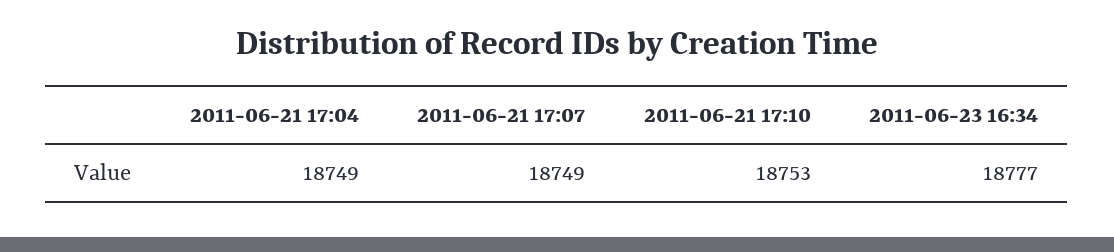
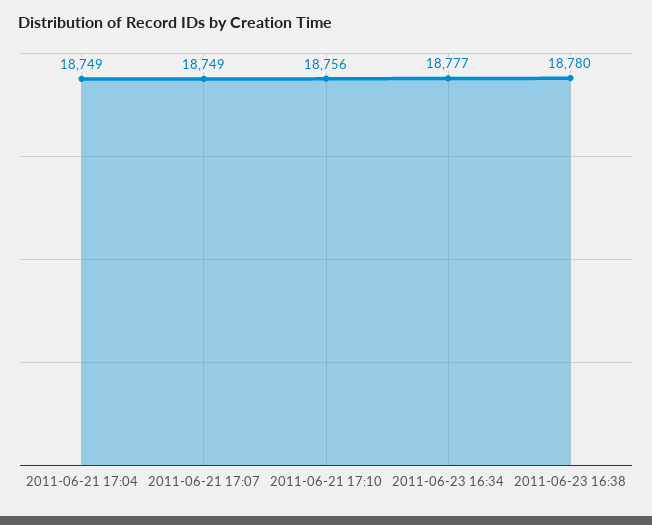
2011-06-21 17:10: 18753 -> 18756
2011-06-23 16:38: none -> 18780

